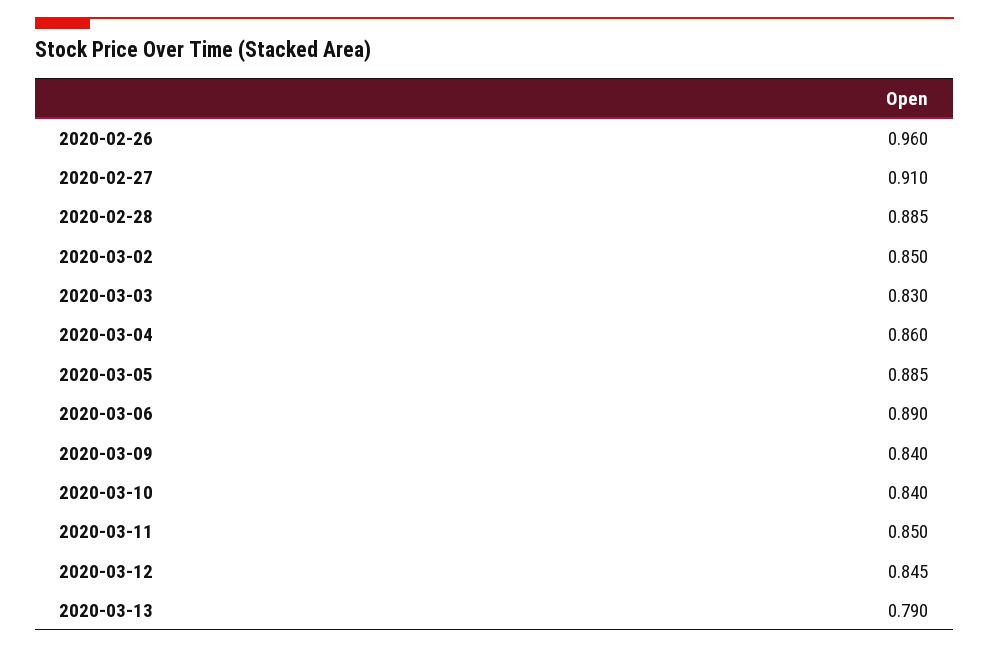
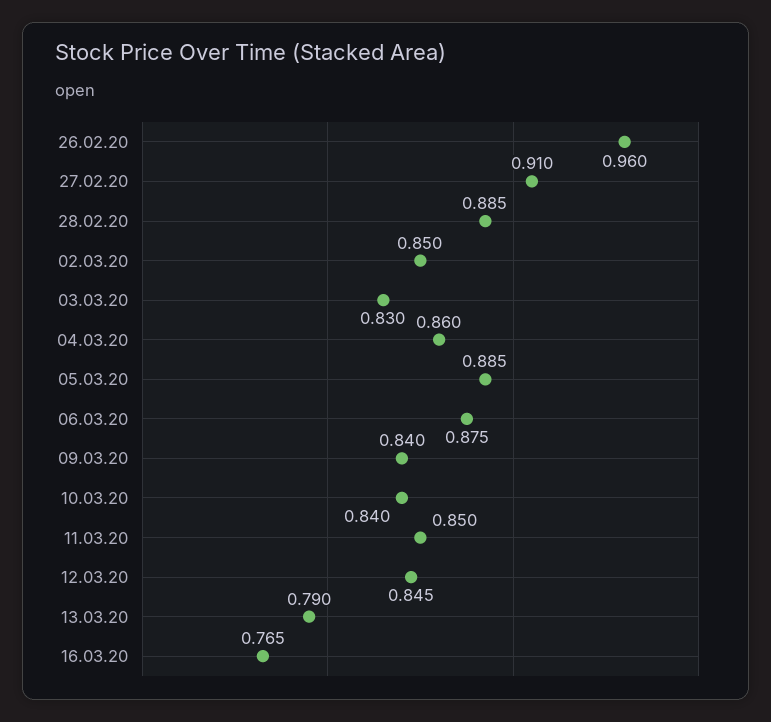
2020-03-06: 0.89 -> 0.875
16.03.20: none -> 0.765

